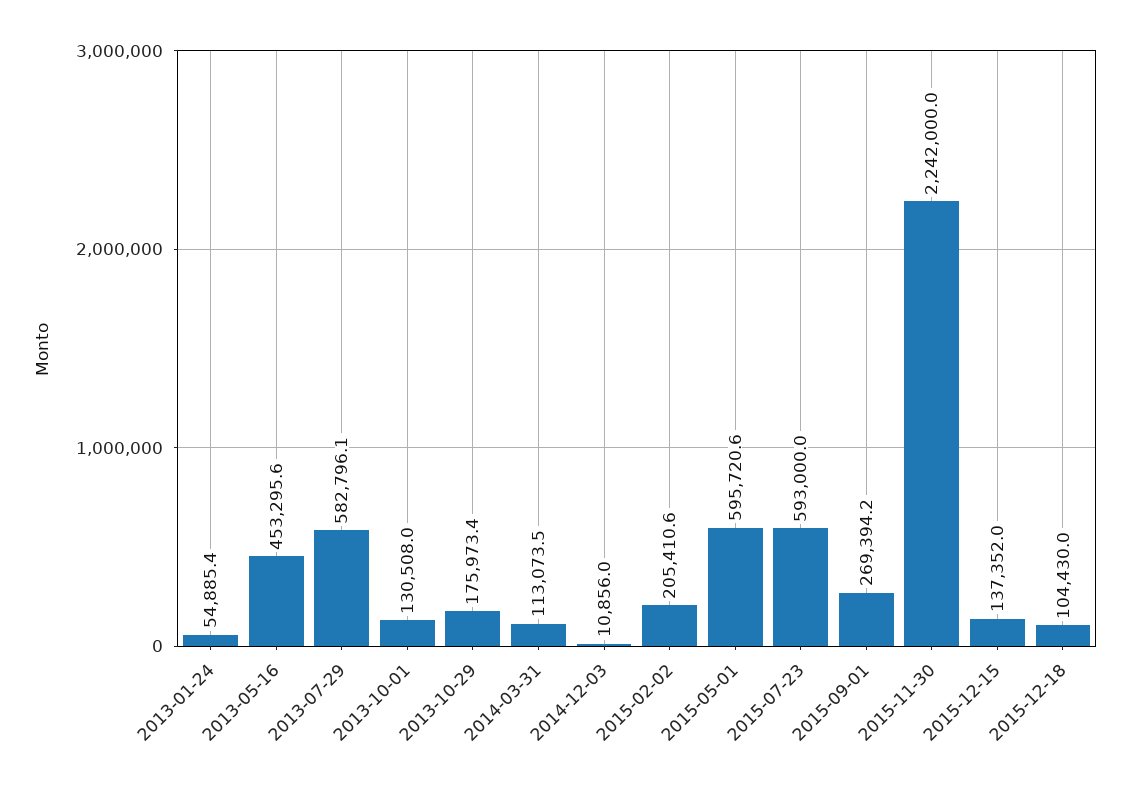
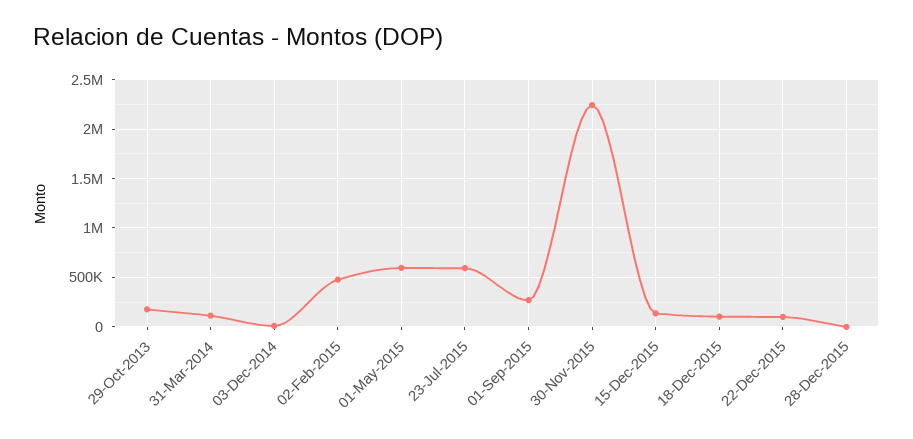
2013-01-24: 54885.4 -> none
2013-05-16: 453295.6 -> none
2013-07-29: 582796.1 -> none
2013-10-01: 130508 -> none
2015-02-02: 205410.6 -> 500000
22-Dec-2015: none -> 100000
28-Dec-2015: none -> 0

